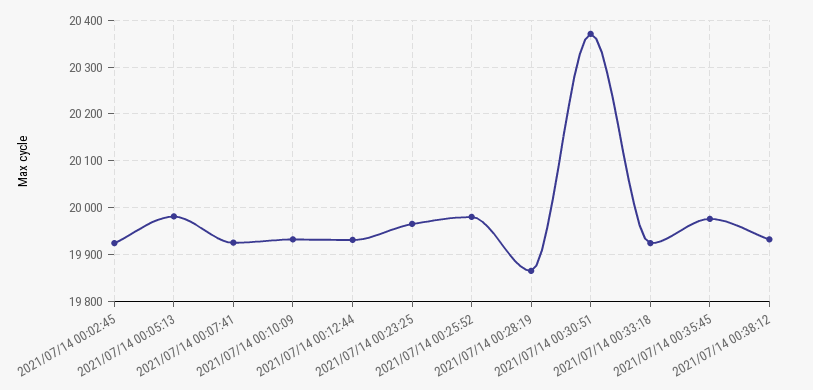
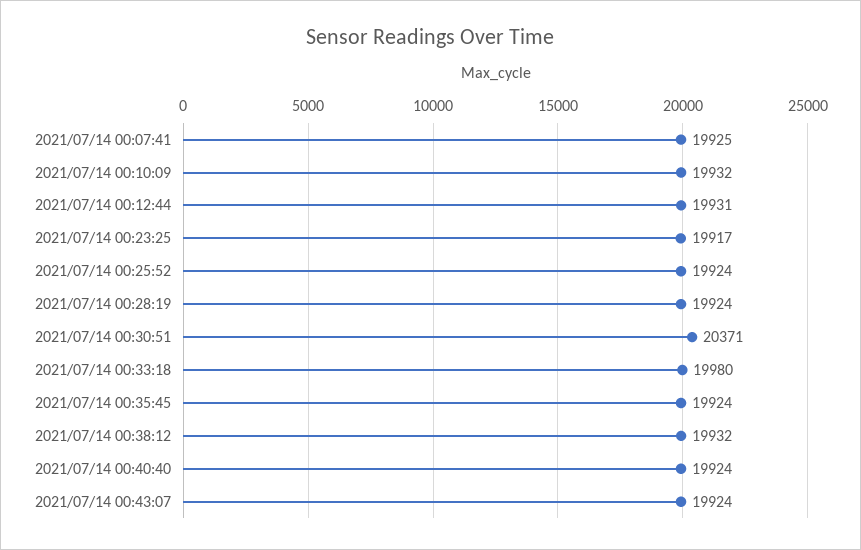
2021/07/14 00:02:45: 19920 -> none
2021/07/14 00:05:13: 19980 -> none
2021/07/14 00:23:25: 19960 -> 19917
2021/07/14 00:25:52: 19980 -> 19924
2021/07/14 00:28:19: 19860 -> 19924
2021/07/14 00:33:18: 19920 -> 19980
2021/07/14 00:35:45: 19980 -> 19924
2021/07/14 00:40:40: none -> 19924
2021/07/14 00:43:07: none -> 19924

